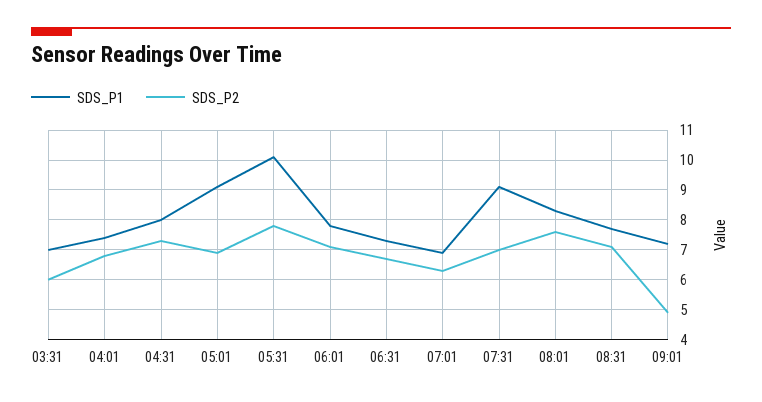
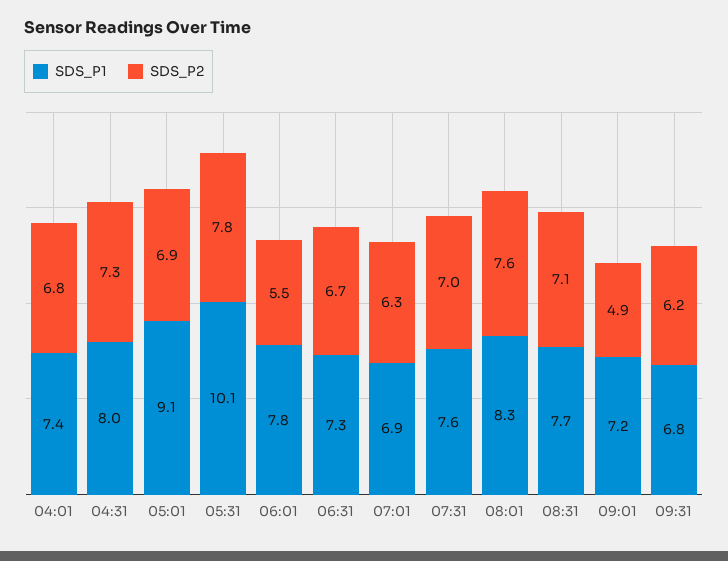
SDS_P1, 03:31: 7 -> none
SDS_P2, 03:31: 6 -> none
SDS_P2, 06:01: 7 -> 5.5
SDS_P1, 07:31: 9 -> 7.6
SDS_P1, 09:31: none -> 6.8
SDS_P2, 09:31: none -> 6.2

